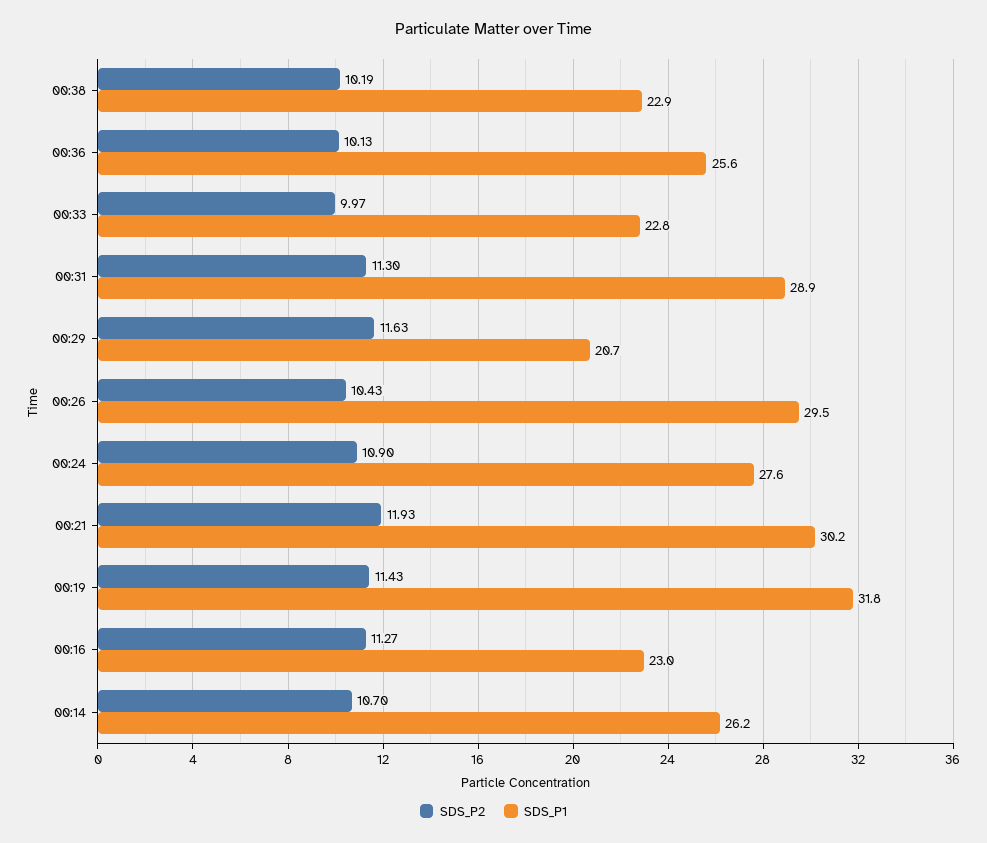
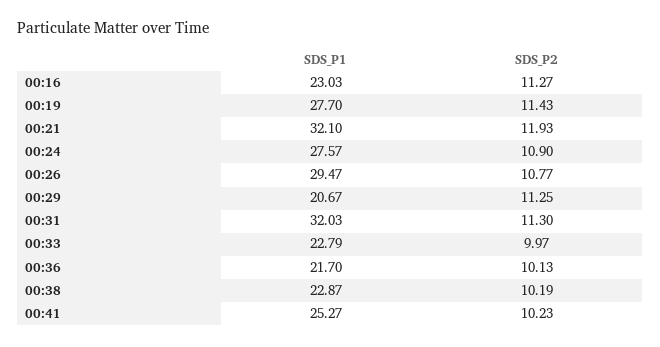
SDS_P1, 00:36: 25.6 -> 21.7
SDS_P1, 00:31: 28.9 -> 32.03
SDS_P2, 00:29: 11.63 -> 11.25
SDS_P2, 00:26: 10.43 -> 10.77
SDS_P1, 00:21: 30.2 -> 32.1
SDS_P1, 00:19: 31.8 -> 27.7
SDS_P2, 00:14: 10.7 -> none
SDS_P1, 00:14: 26.2 -> none
SDS_P1, 00:41: none -> 25.27
SDS_P2, 00:41: none -> 10.23

